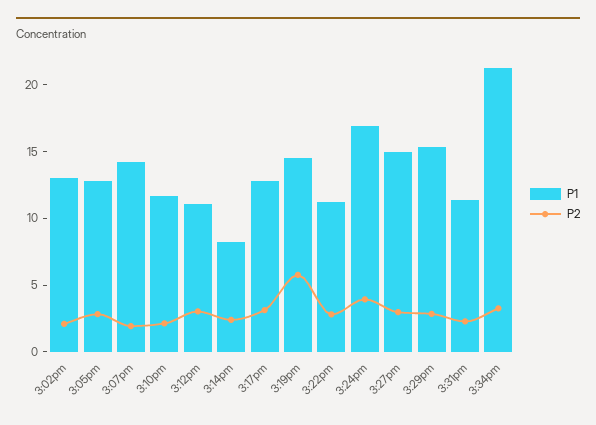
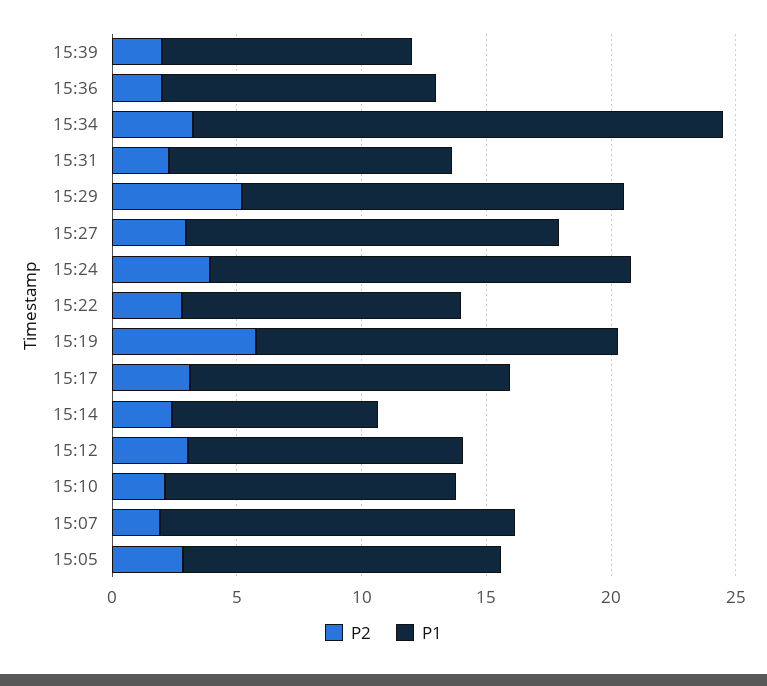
P1, 3:02pm: 13 -> none
P2, 3:02pm: 2 -> none
P2, 3:29pm: 3 -> 5
P2, 15:39: none -> 2
P1, 15:39: none -> 10
P2, 15:36: none -> 2
P1, 15:36: none -> 11

